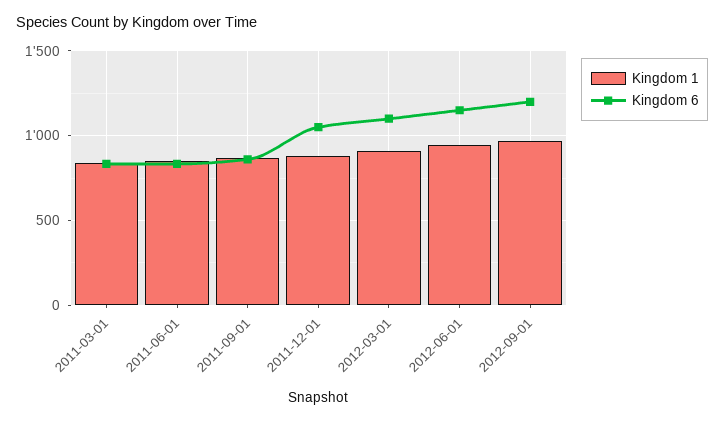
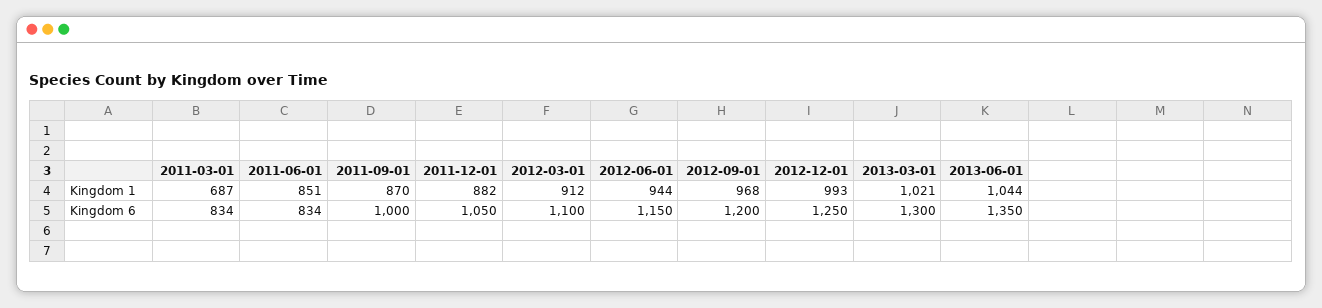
Kingdom 1, 2011-03-01: 850 -> 687
Kingdom 6, 2011-09-01: 850 -> 1000
Kingdom 1, 2012-12-01: none -> 993
Kingdom 1, 2013-03-01: none -> 1021
Kingdom 1, 2013-06-01: none -> 1044
Kingdom 6, 2012-12-01: none -> 1250
Kingdom 6, 2013-03-01: none -> 1300
Kingdom 6, 2013-06-01: none -> 1350

